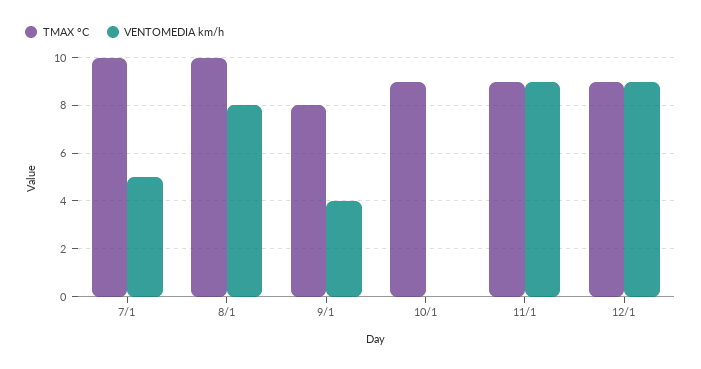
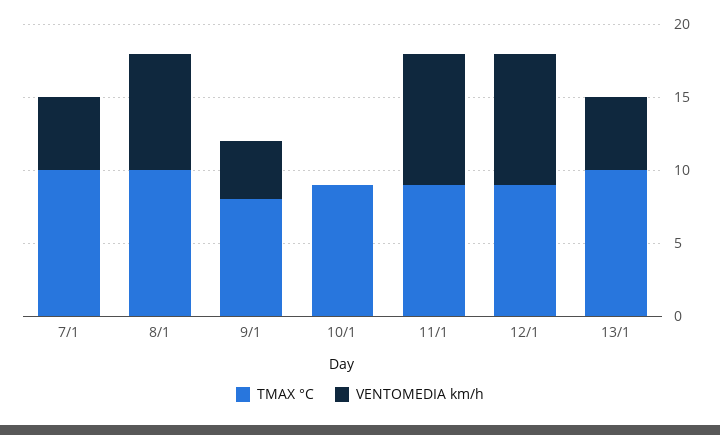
TMAX °C, 13/1: none -> 10
VENTOMEDIA km/h, 13/1: none -> 5

